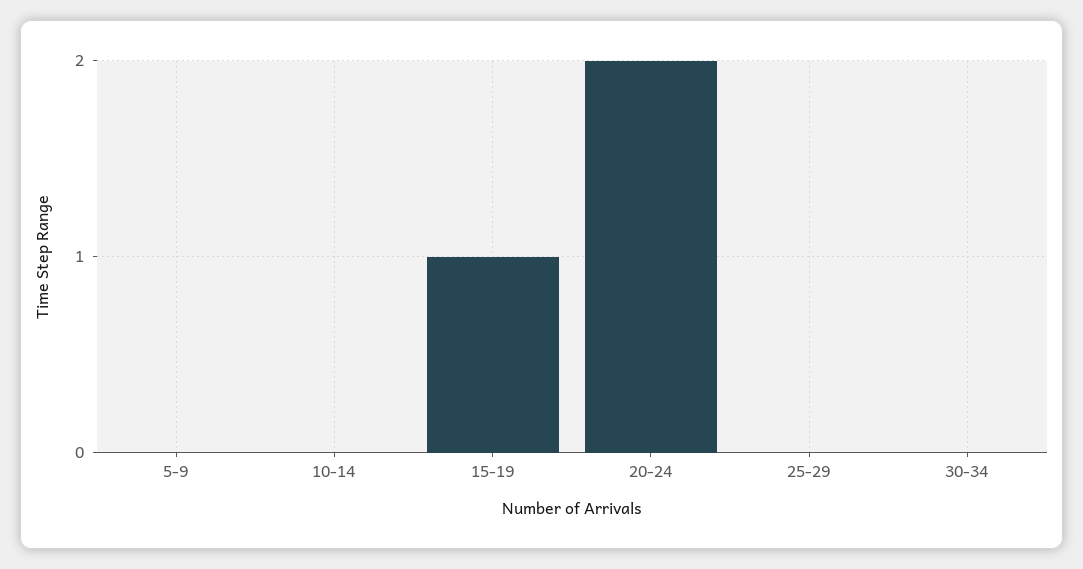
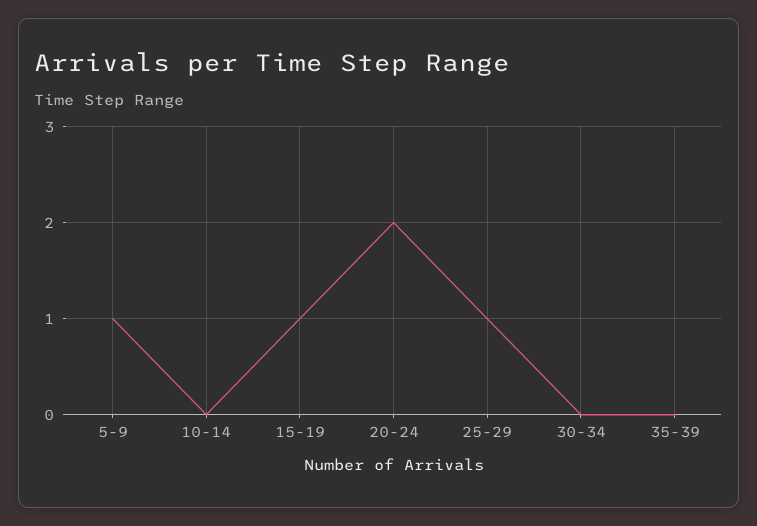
5-9: 0 -> 1
25-29: 0 -> 1
35-39: none -> 0

